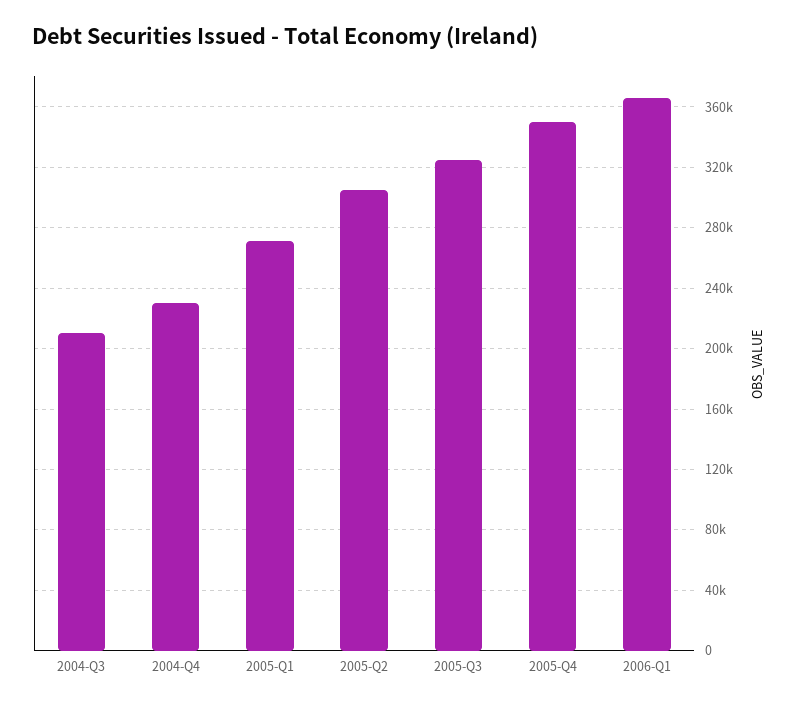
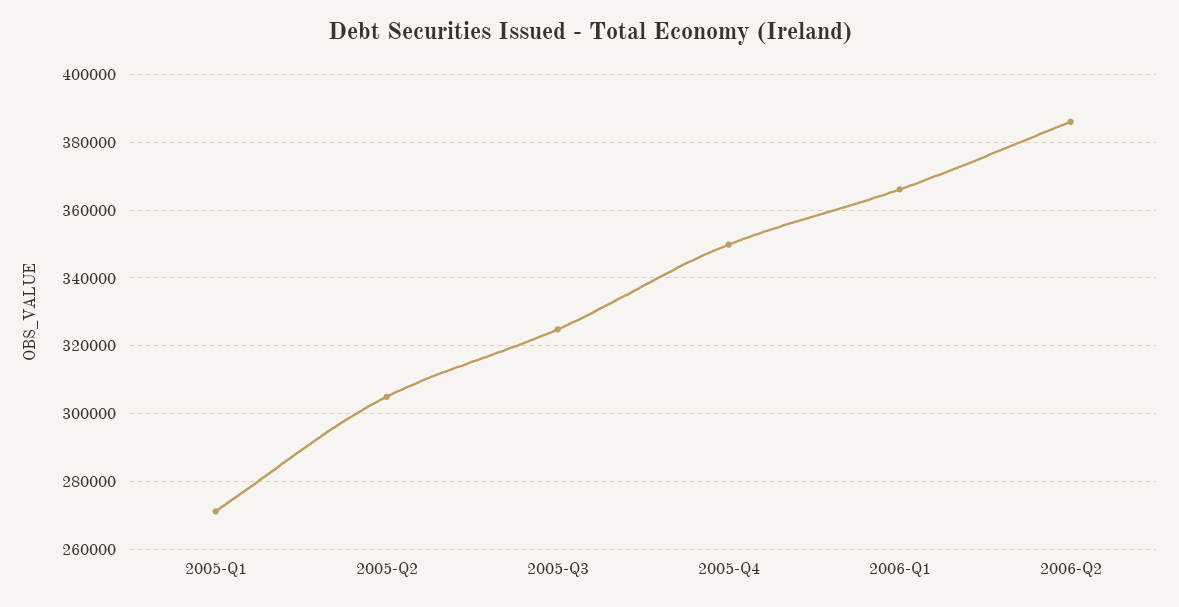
2004-Q3: 210000 -> none
2004-Q4: 230000 -> none
2006-Q2: none -> 386000

